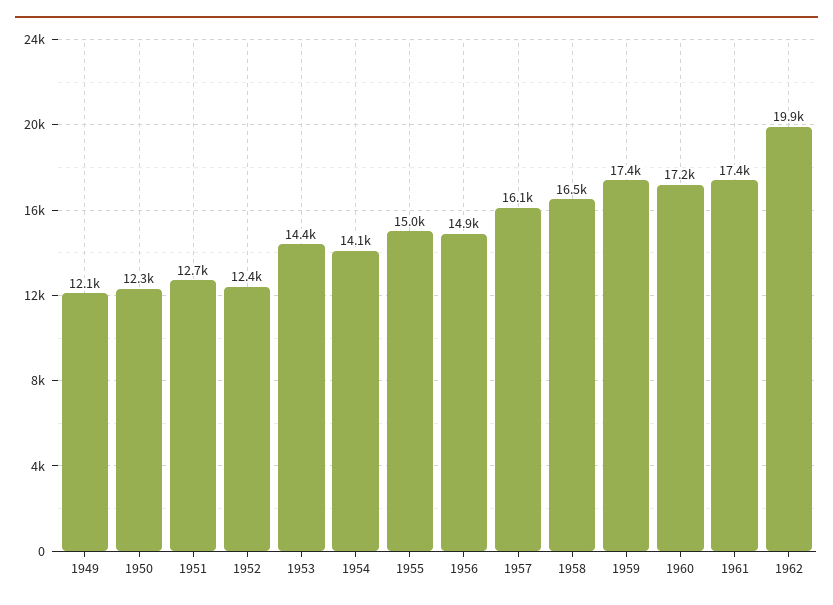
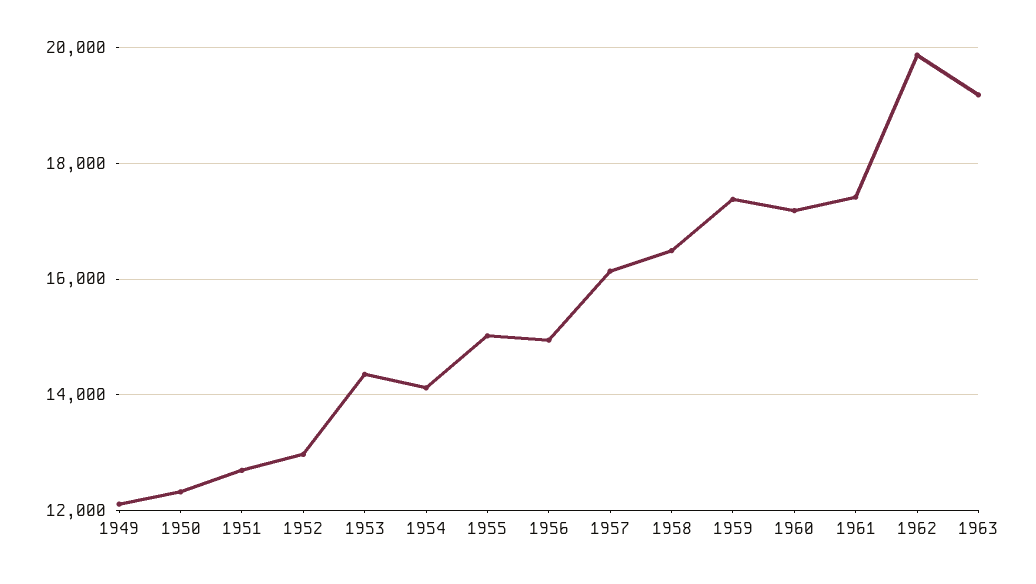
1952: 12400 -> 13000
1963: none -> 19200

